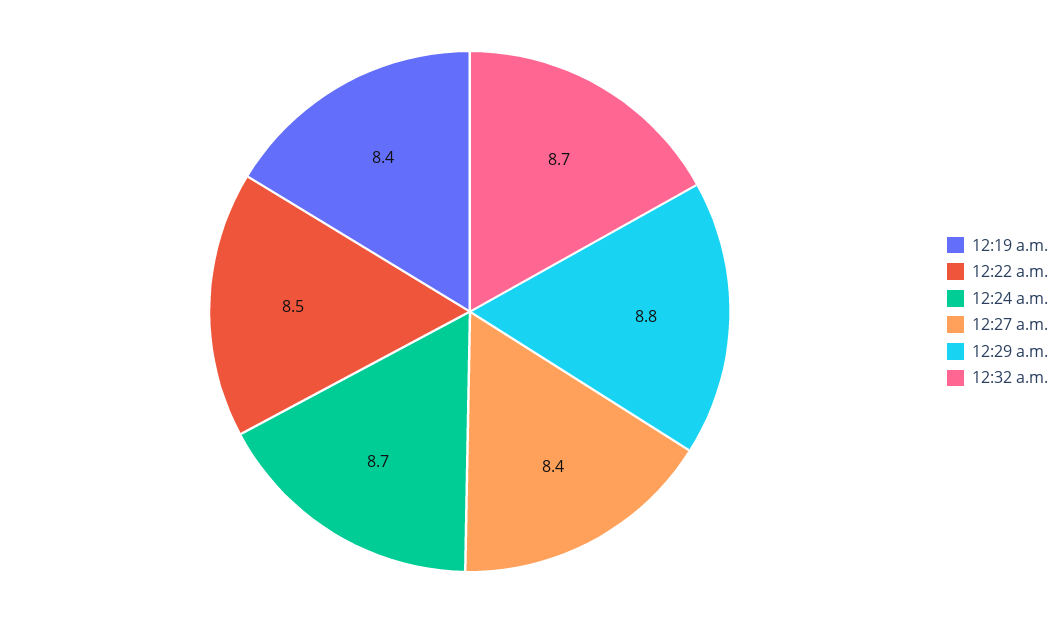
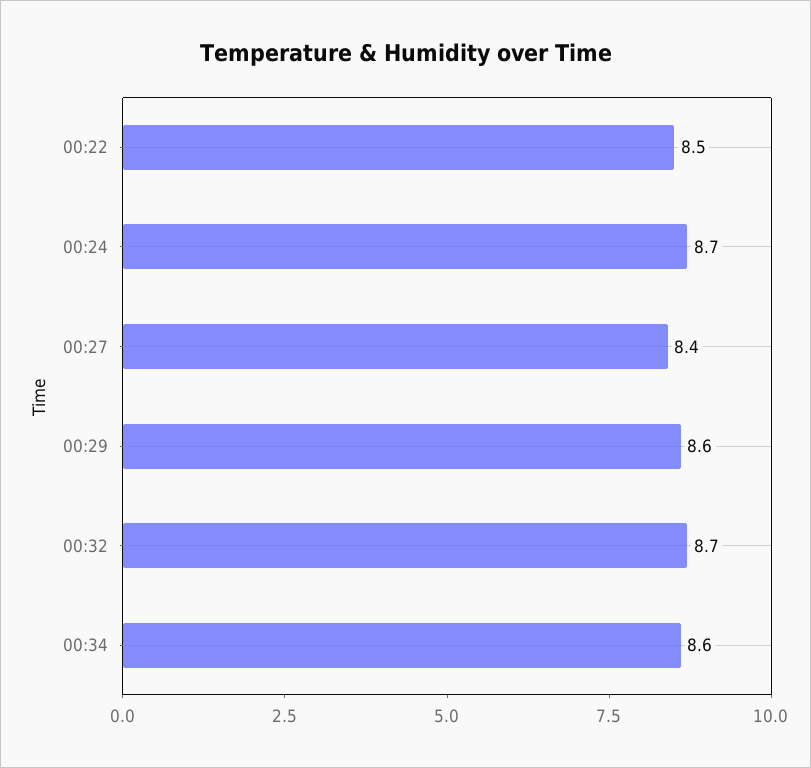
12:19 a.m.: 8.4 -> none
12:29 a.m.: 8.8 -> 8.6
00:34: none -> 8.6

